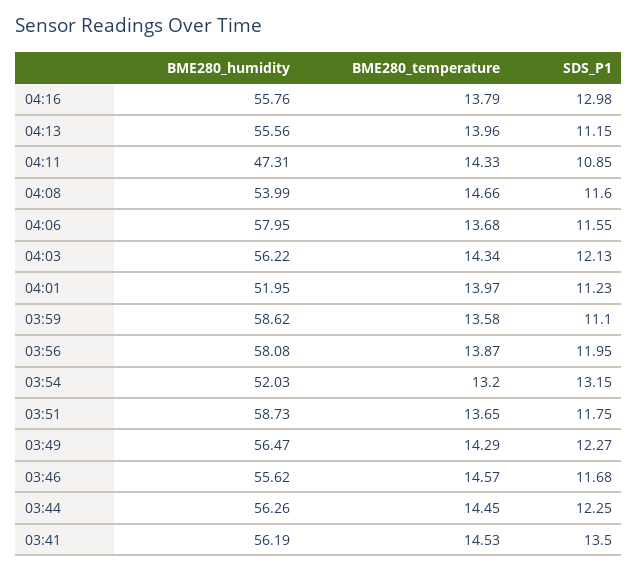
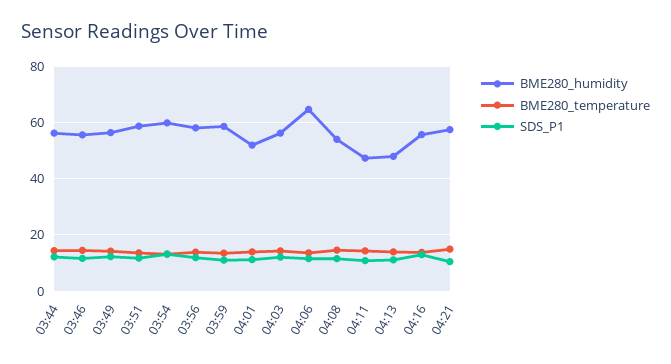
BME280_humidity, 04:13: 55.56 -> 47.5
BME280_humidity, 04:06: 57.95 -> 65
BME280_humidity, 03:54: 52.03 -> 60
BME280_humidity, 03:41: 56.19 -> none
BME280_temperature, 03:41: 14.53 -> none
SDS_P1, 03:41: 13.5 -> none
BME280_humidity, 04:21: none -> 57.5
BME280_temperature, 04:21: none -> 15
SDS_P1, 04:21: none -> 10

